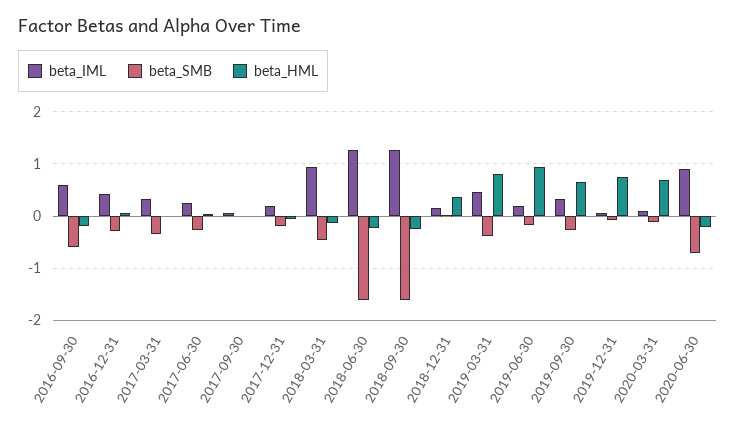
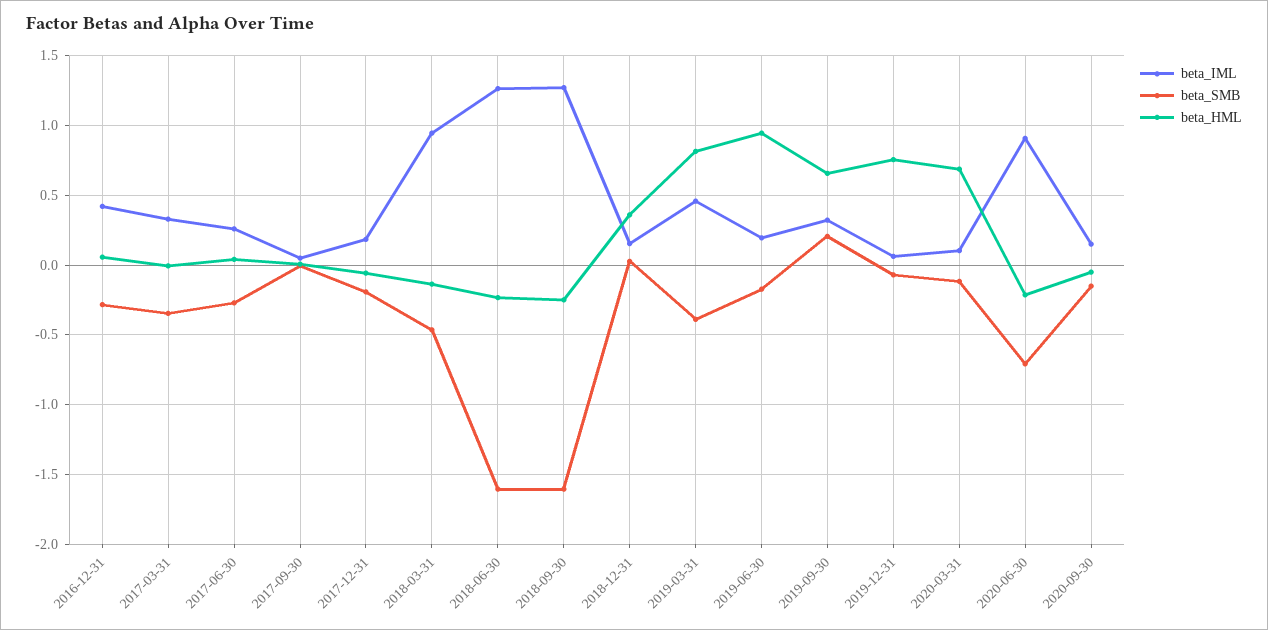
beta_IML, 2016-09-30: 0.6 -> none
beta_SMB, 2016-09-30: -0.6 -> none
beta_HML, 2016-09-30: -0.2 -> none
beta_SMB, 2019-09-30: -0.2 -> 0.2
beta_IML, 2020-09-30: none -> 0.15
beta_SMB, 2020-09-30: none -> -0.15
beta_HML, 2020-09-30: none -> -0.05

